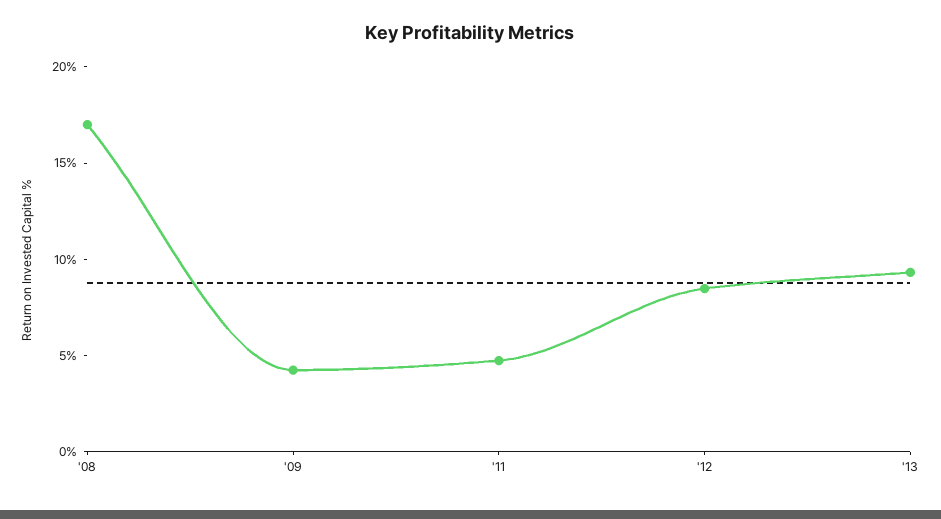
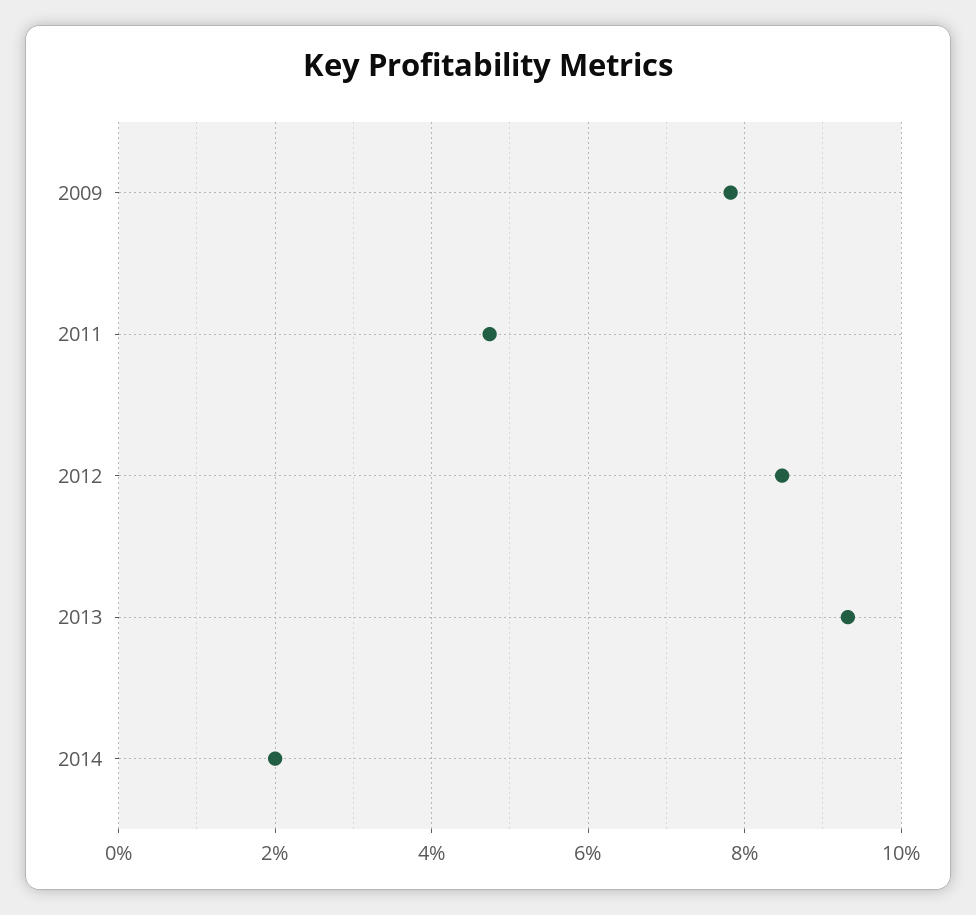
'08: 17 -> none
'09: 4 -> 7.8
2014: none -> 2

